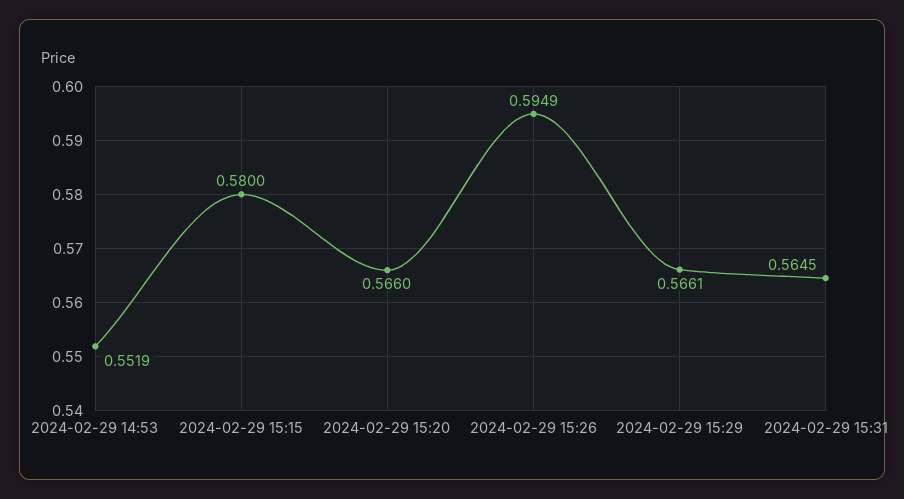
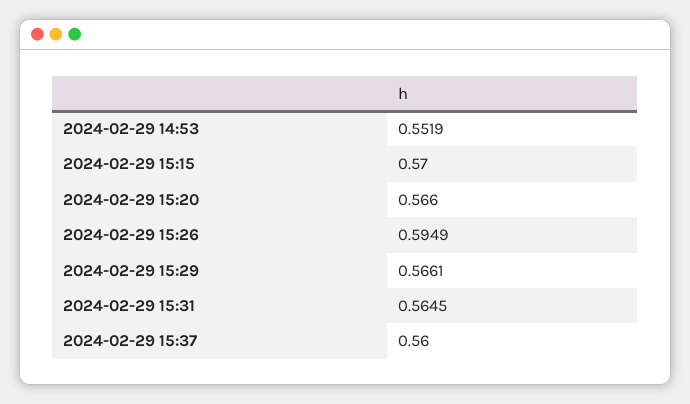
2024-02-29 15:15: 0.58 -> 0.57
2024-02-29 15:37: none -> 0.56

